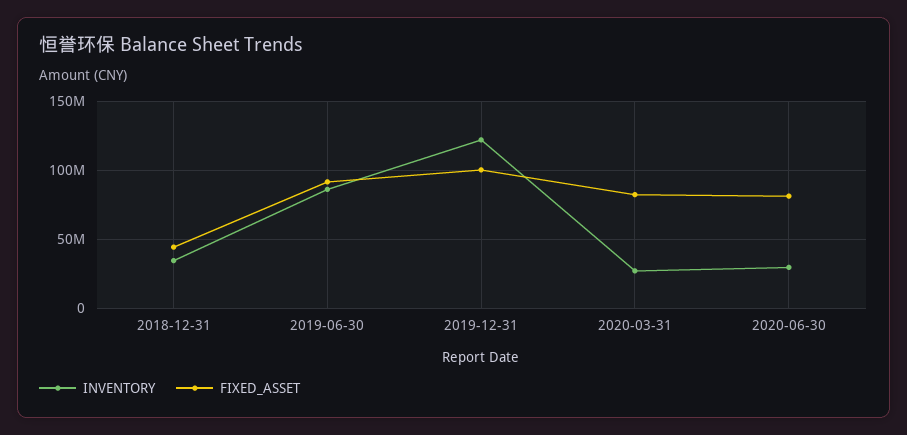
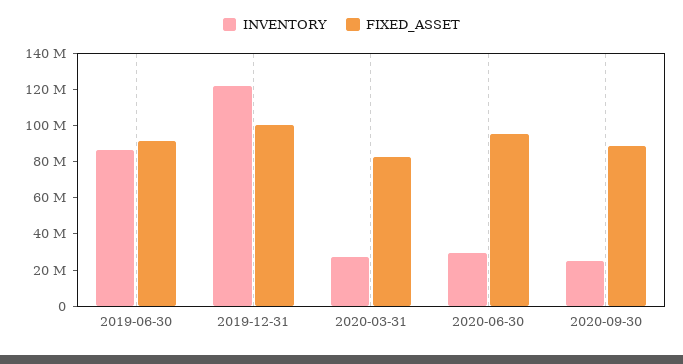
INVENTORY, 2018-12-31: 35000000 -> none
FIXED_ASSET, 2018-12-31: 45000000 -> none
FIXED_ASSET, 2020-06-30: 80000000 -> 95000000
INVENTORY, 2020-09-30: none -> 25000000
FIXED_ASSET, 2020-09-30: none -> 90000000

